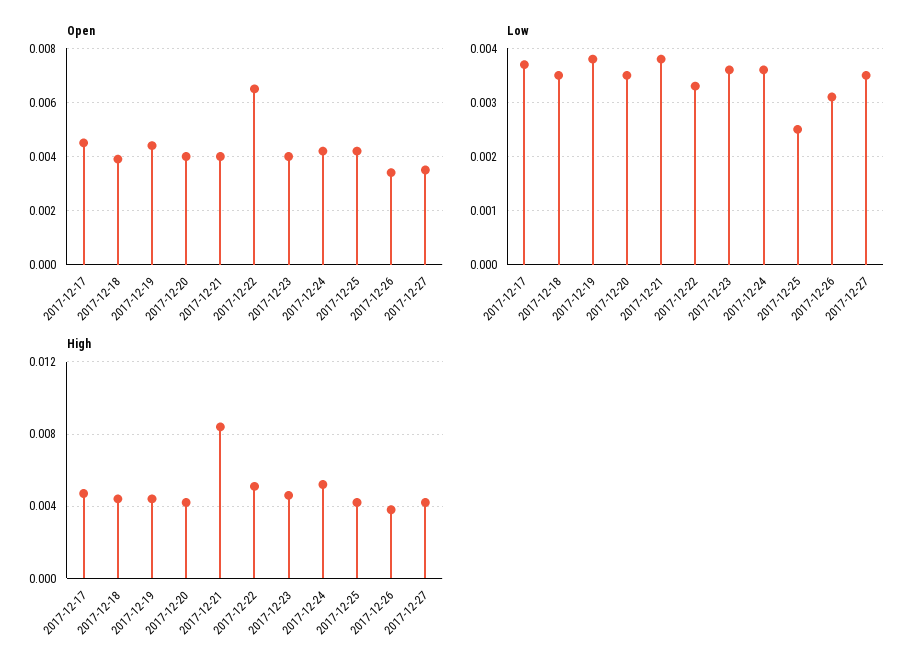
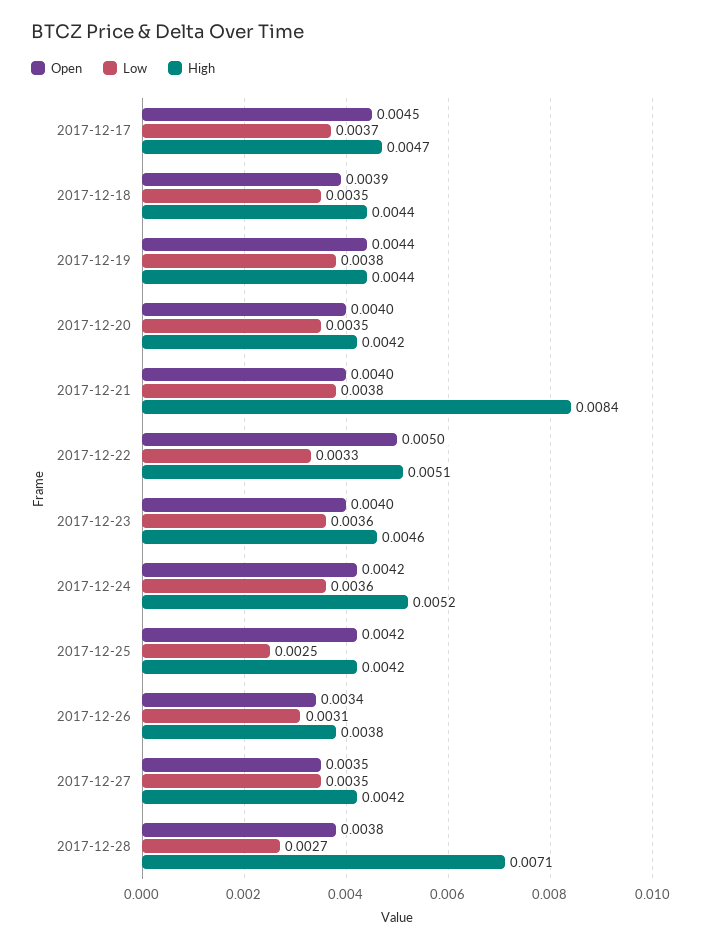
Open, 2017-12-22: 0.0065 -> 0.005
Open, 2017-12-28: none -> 0.0038
Low, 2017-12-28: none -> 0.0027
High, 2017-12-28: none -> 0.0071

